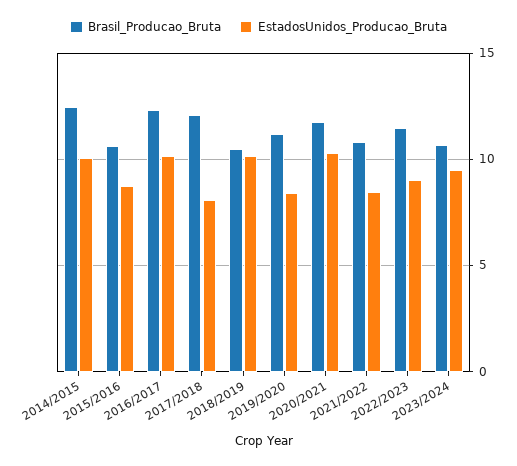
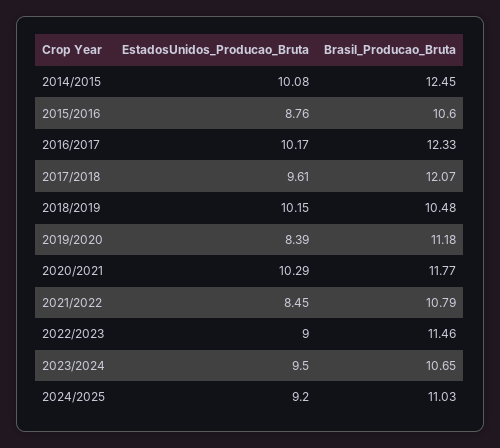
EstadosUnidos_Producao_Bruta, 2017/2018: 8 -> 9.61
EstadosUnidos_Producao_Bruta, 2024/2025: none -> 9.2
Brasil_Producao_Bruta, 2024/2025: none -> 11.03

